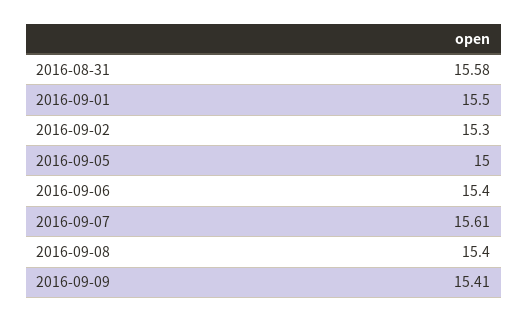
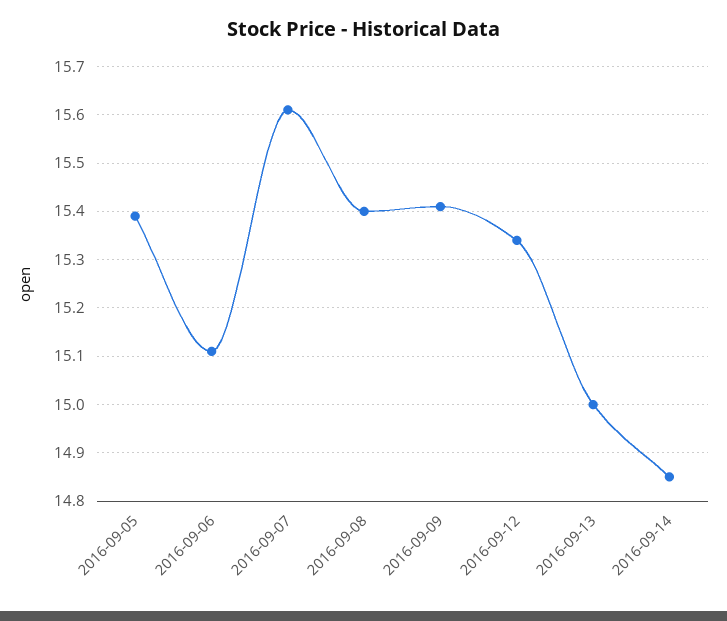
2016-08-31: 15.58 -> none
2016-09-01: 15.5 -> none
2016-09-02: 15.3 -> none
2016-09-05: 15 -> 15.4
2016-09-06: 15.4 -> 15.1
2016-09-12: none -> 15.35
2016-09-13: none -> 15
2016-09-14: none -> 14.85

